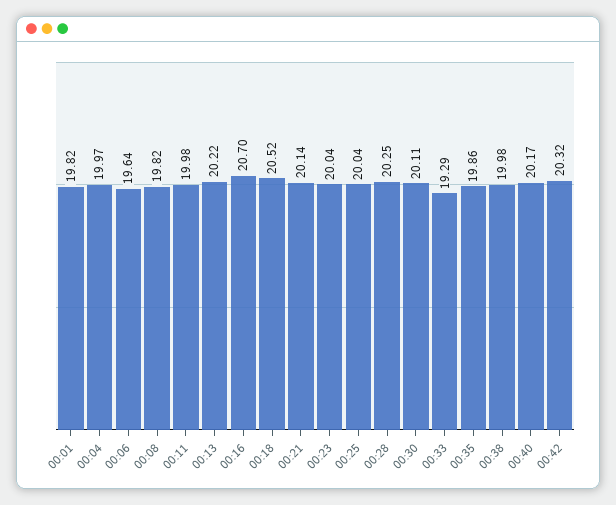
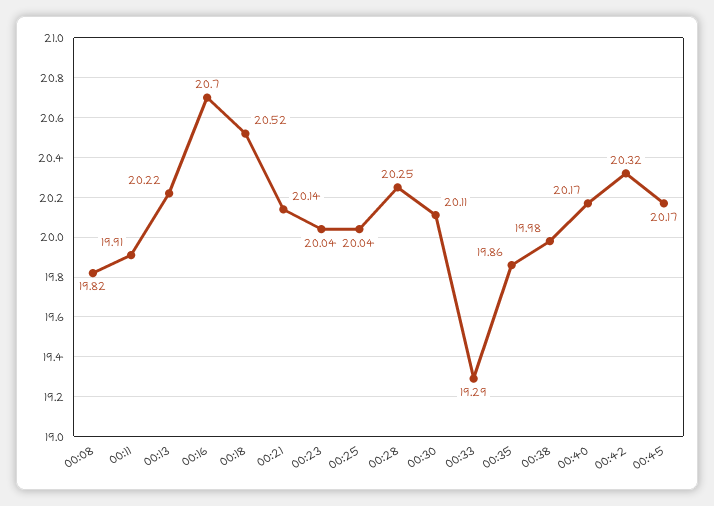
00:01: 19.82 -> none
00:04: 19.97 -> none
00:06: 19.64 -> none
00:11: 19.98 -> 19.91
00:45: none -> 20.17

